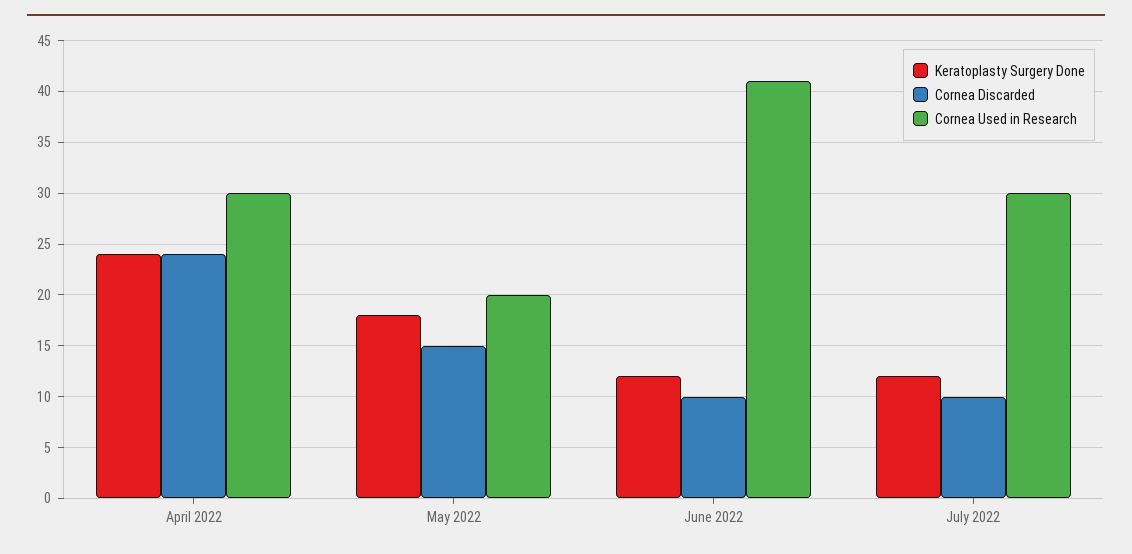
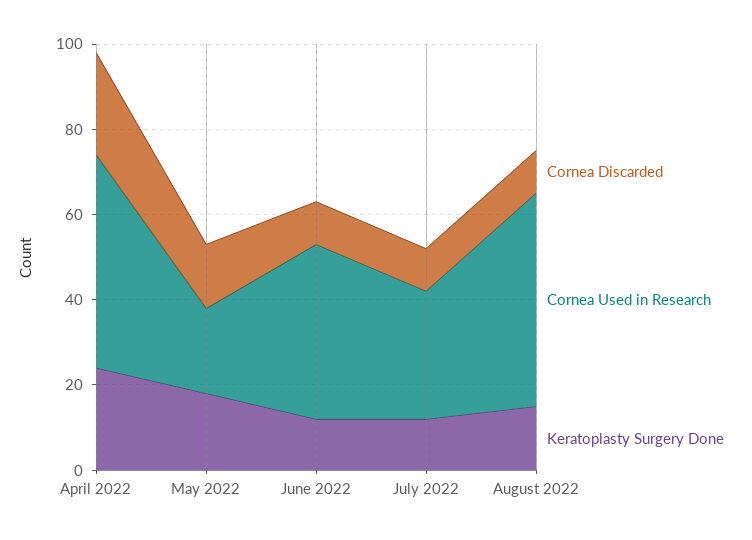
Cornea Used in Research, April 2022: 30 -> 50
Cornea Discarded, August 2022: none -> 10
Cornea Used in Research, August 2022: none -> 50
Keratoplasty Surgery Done, August 2022: none -> 15

